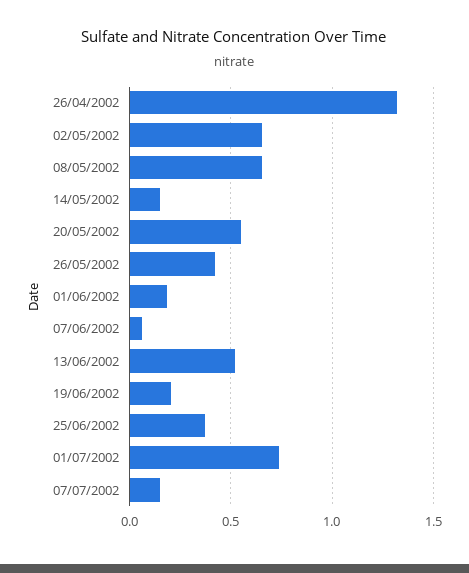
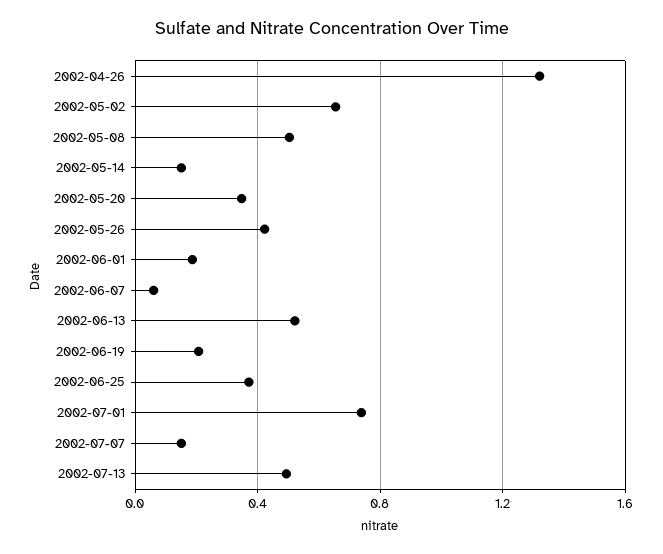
08/05/2002: 0.65 -> 0.5
20/05/2002: 0.55 -> 0.35
2002-07-13: none -> 0.5

